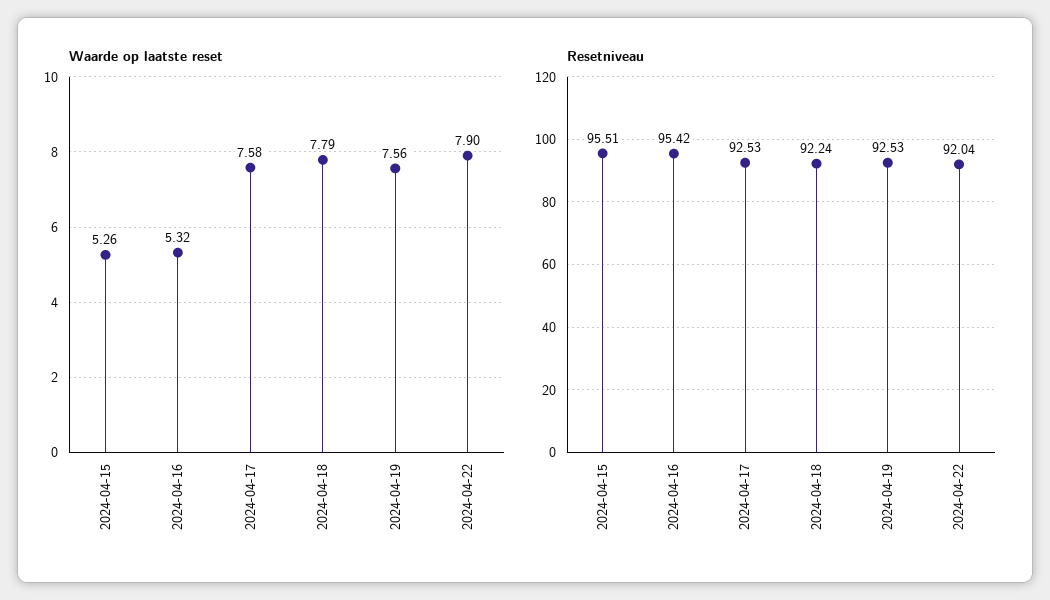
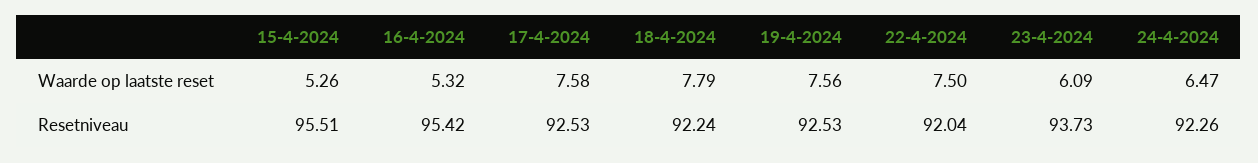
Waarde op laatste reset, 2024-04-22: 7.9 -> 7.5
Waarde op laatste reset, 23-4-2024: none -> 6.09
Waarde op laatste reset, 24-4-2024: none -> 6.47
Resetniveau, 23-4-2024: none -> 93.73
Resetniveau, 24-4-2024: none -> 92.26

